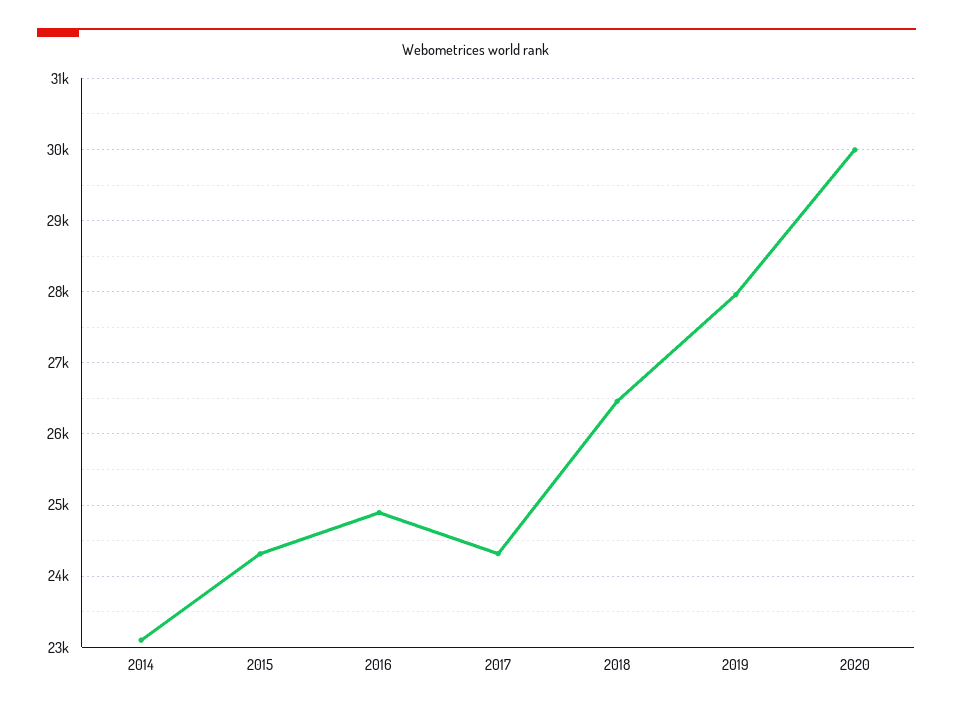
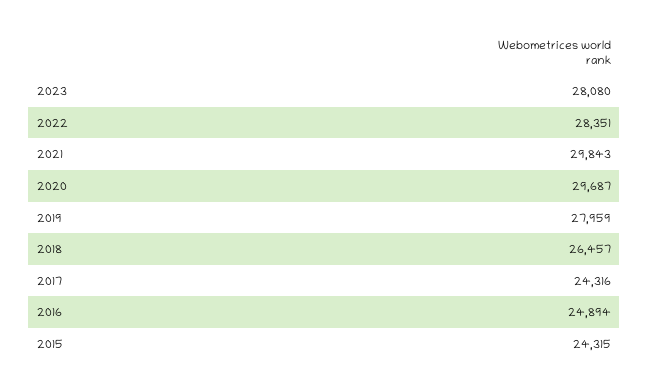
2014: 23100 -> none
2020: 30000 -> 29687
2023: none -> 28080
2022: none -> 28351
2021: none -> 29843

